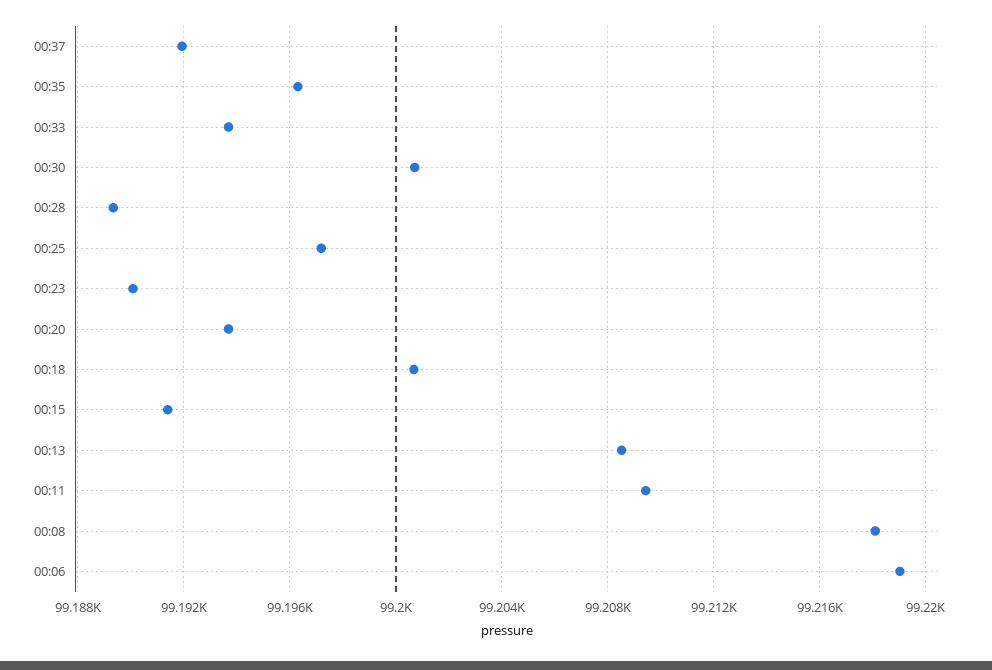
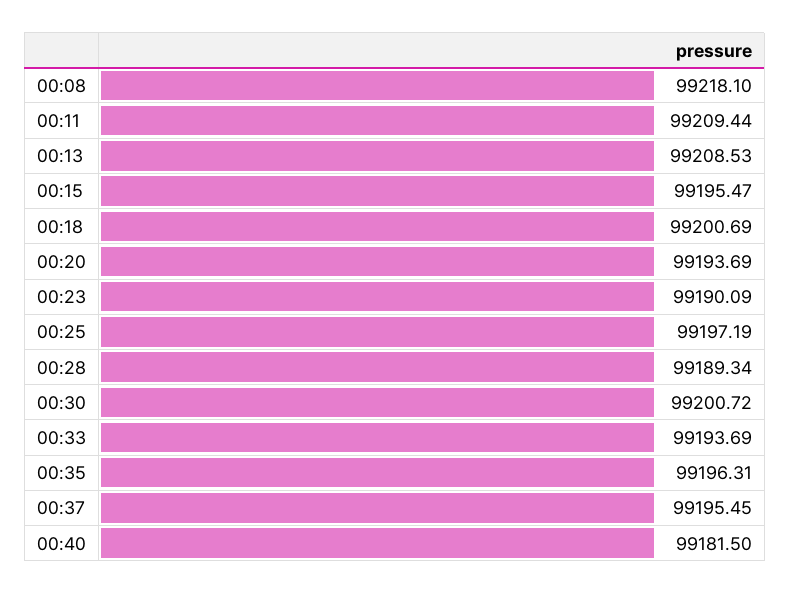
00:37: 99192 -> 99195.45
00:15: 99191.5 -> 99195.47
00:06: 99219 -> none
00:40: none -> 99181.5

